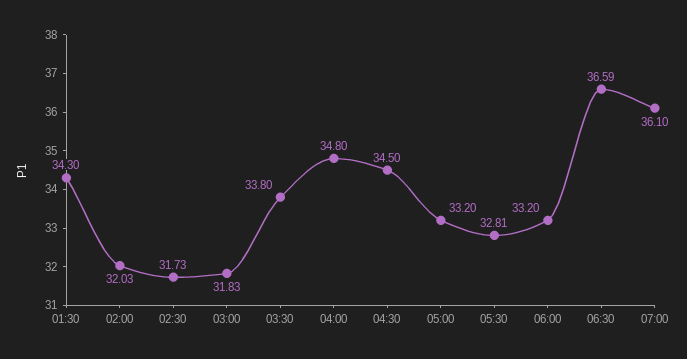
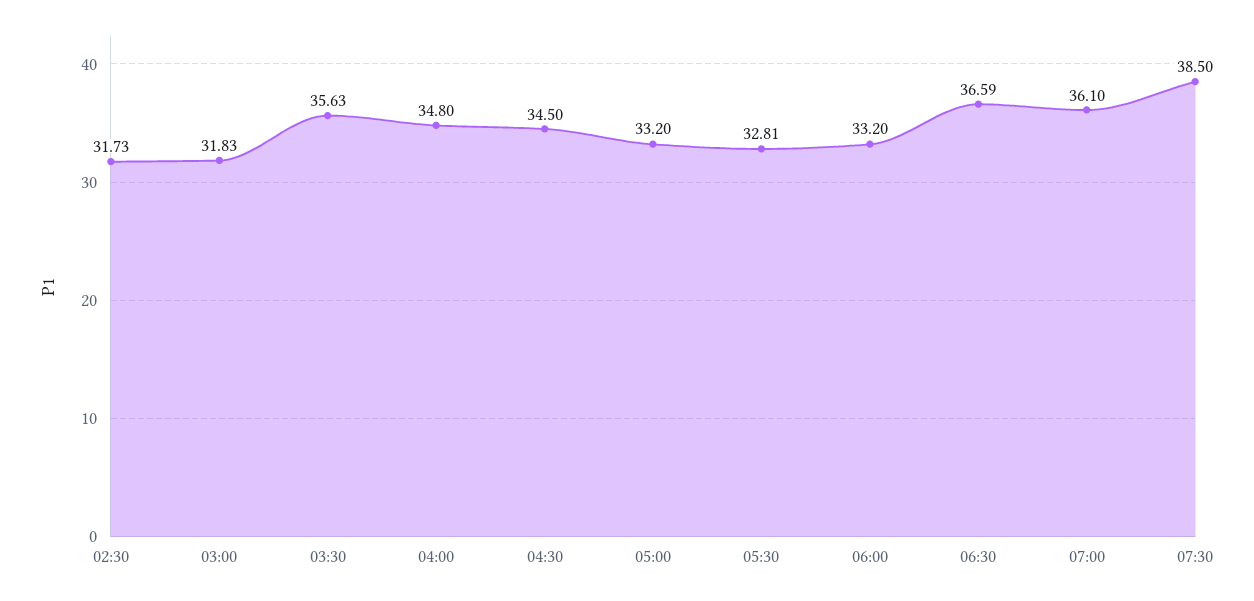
01:30: 34.3 -> none
02:00: 32.03 -> none
03:30: 33.8 -> 35.63
07:30: none -> 38.5

